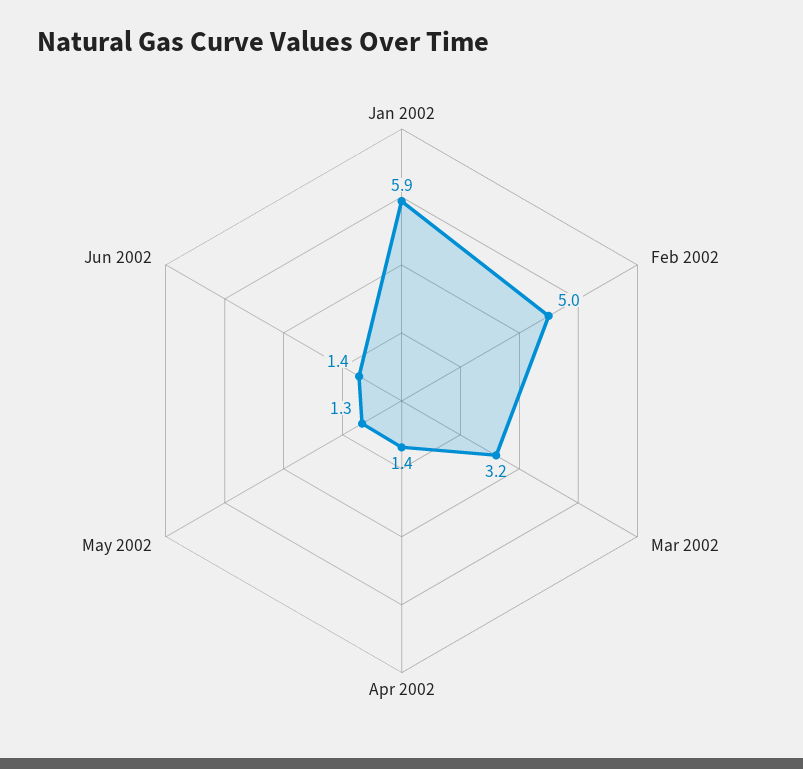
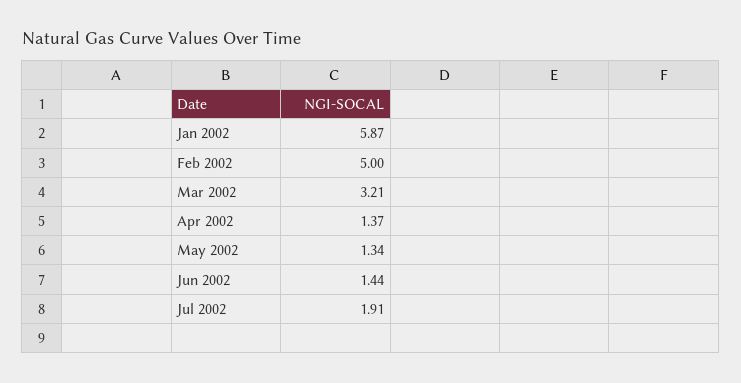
Jul 2002: none -> 1.91

